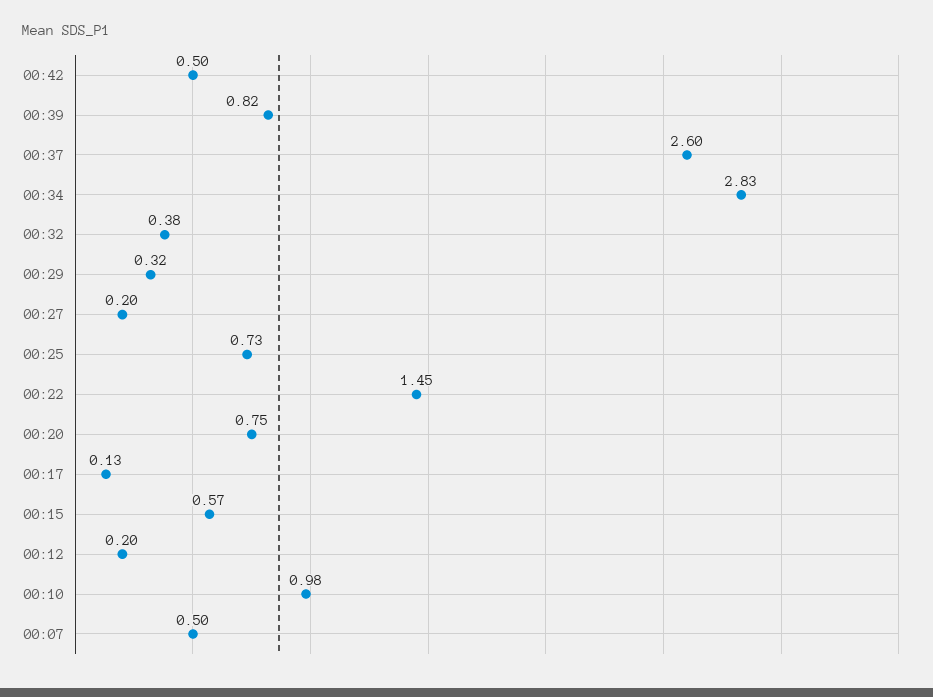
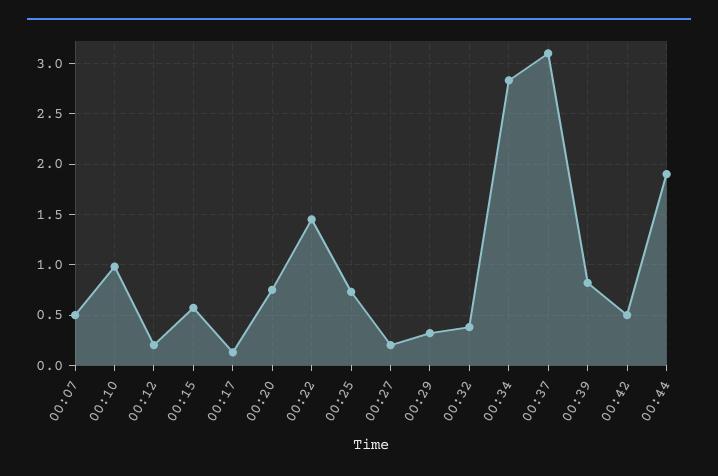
00:37: 2.6 -> 3.1
00:44: none -> 1.9

